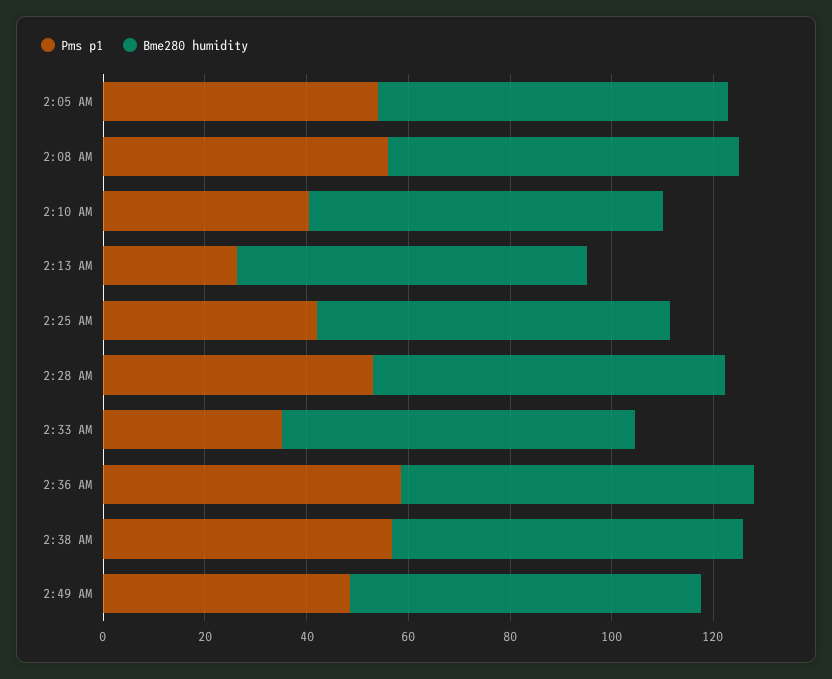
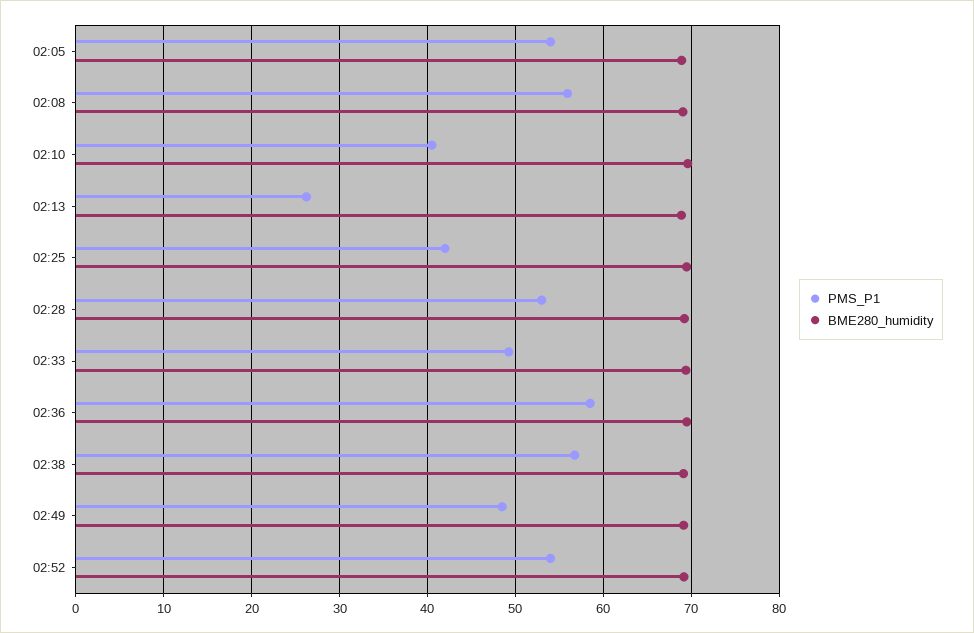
Pms p1, 2:33 AM: 35 -> 49
Pms p1, 02:52: none -> 54
Bme280 humidity, 02:52: none -> 69

